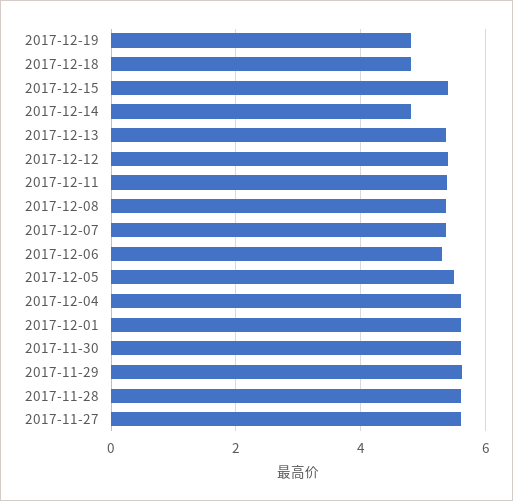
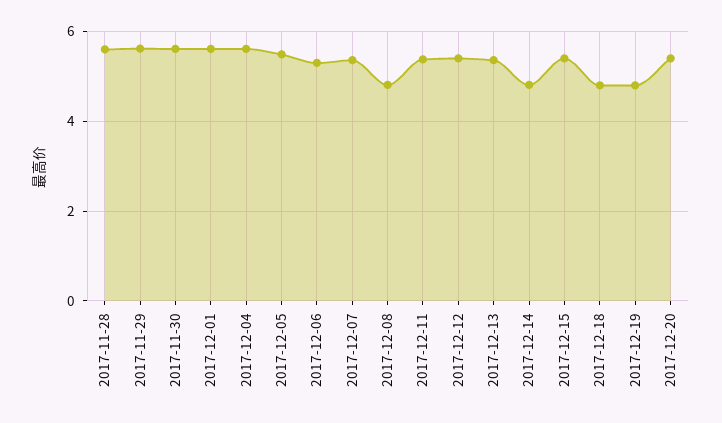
2017-12-08: 5.4 -> 4.8
2017-11-27: 5.6 -> none
2017-12-20: none -> 5.4

